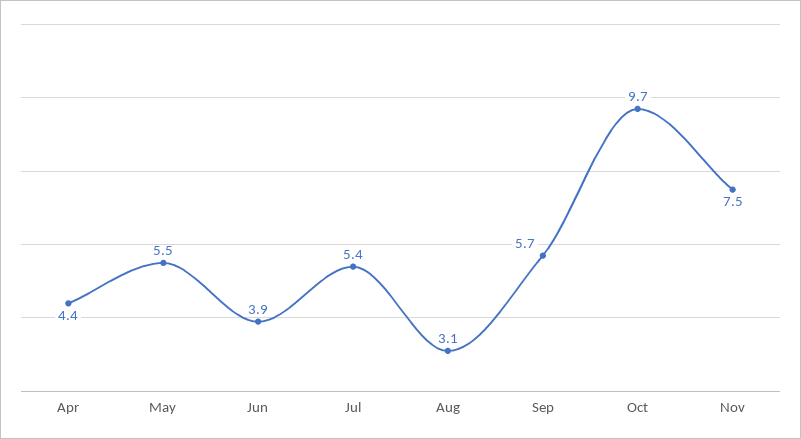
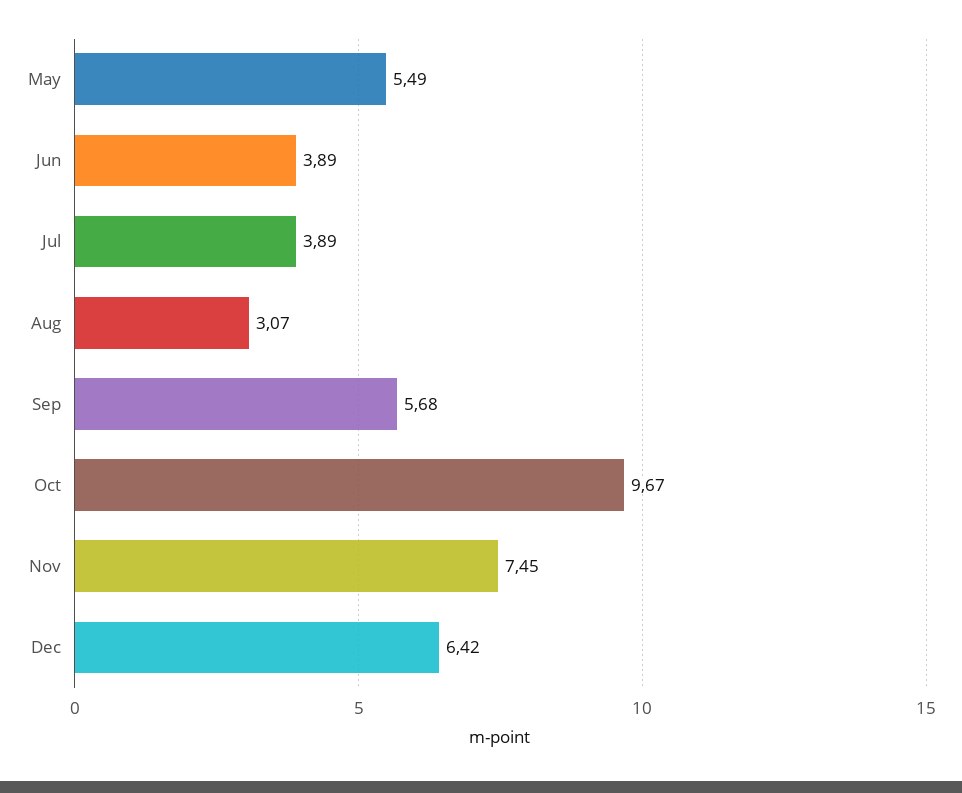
Apr: 4.4 -> none
Jul: 5.4 -> 3.89
Dec: none -> 6.42

